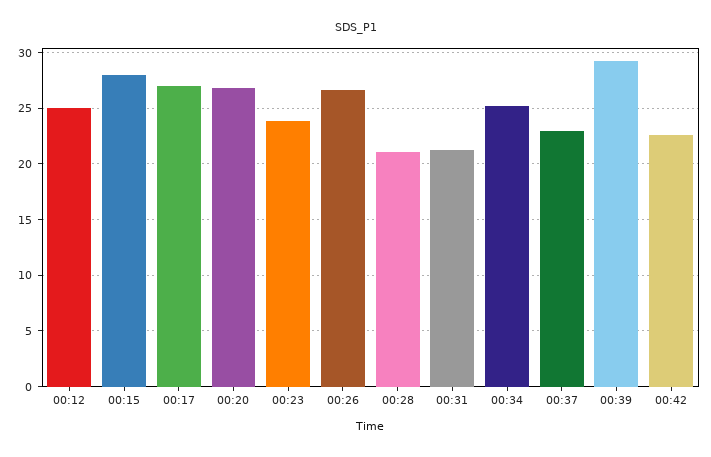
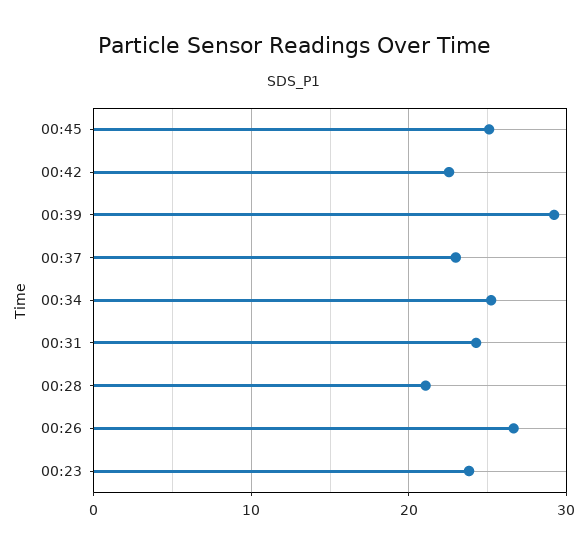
00:12: 25 -> none
00:15: 28 -> none
00:17: 27 -> none
00:20: 27 -> none
00:31: 21 -> 24
00:45: none -> 25

